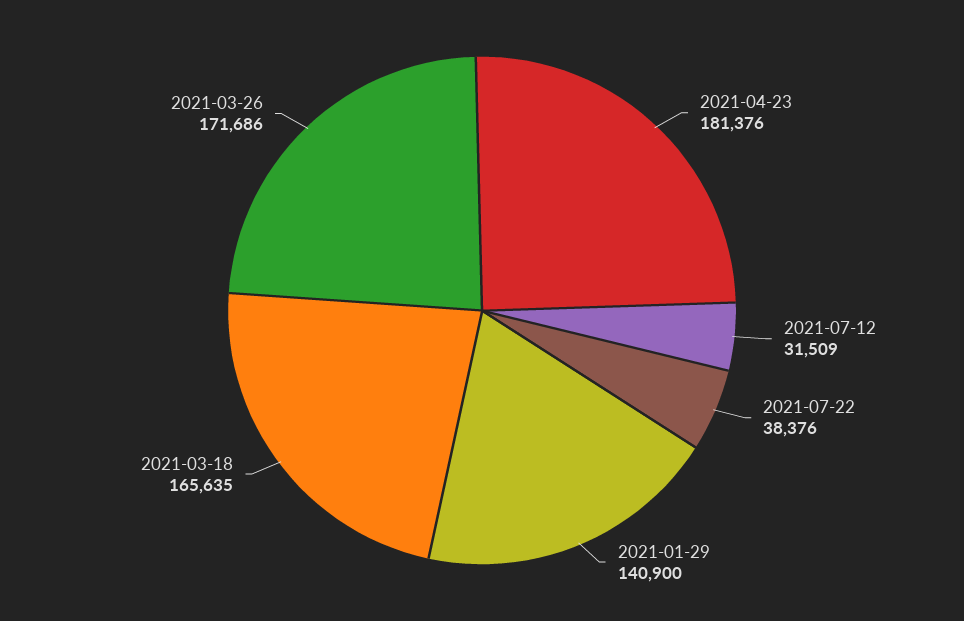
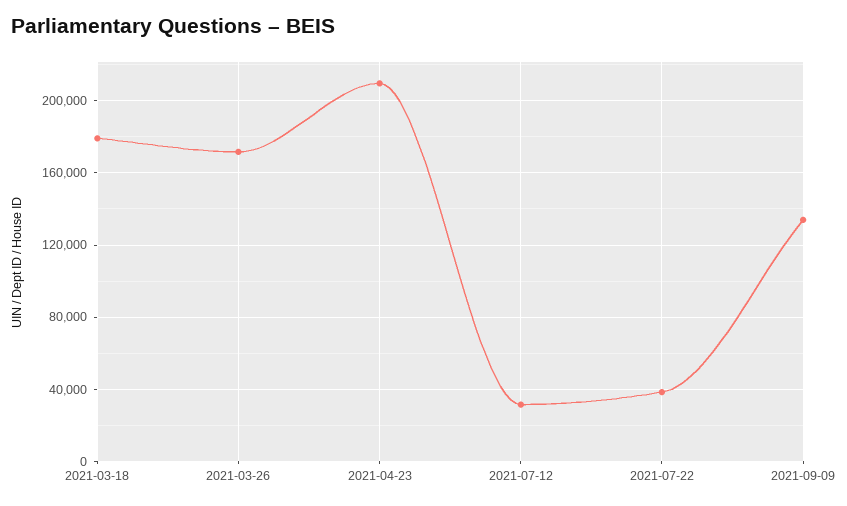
2021-04-23: 181376 -> 210000
2021-01-29: 140900 -> none
2021-03-18: 165635 -> 180000
2021-09-09: none -> 135000

